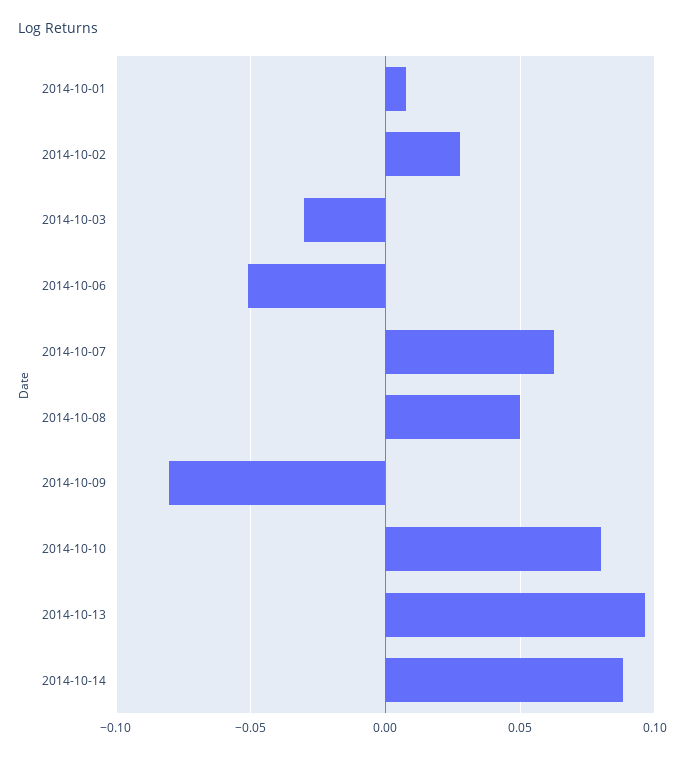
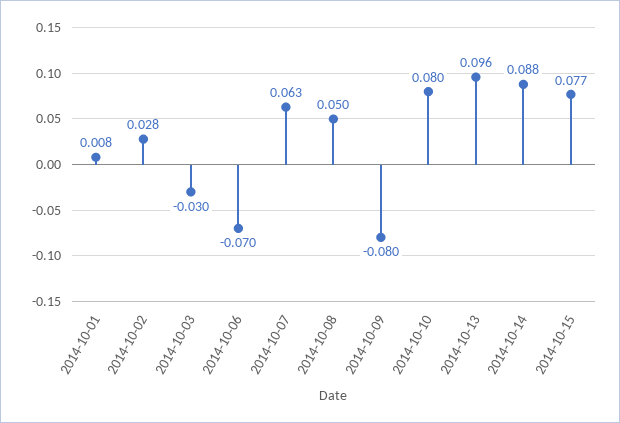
2014-10-06: -0.05 -> -0.07
2014-10-15: none -> 0.077

